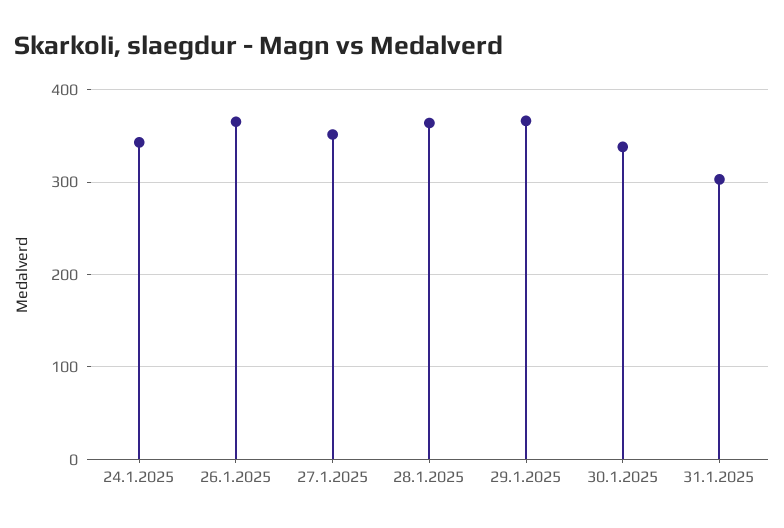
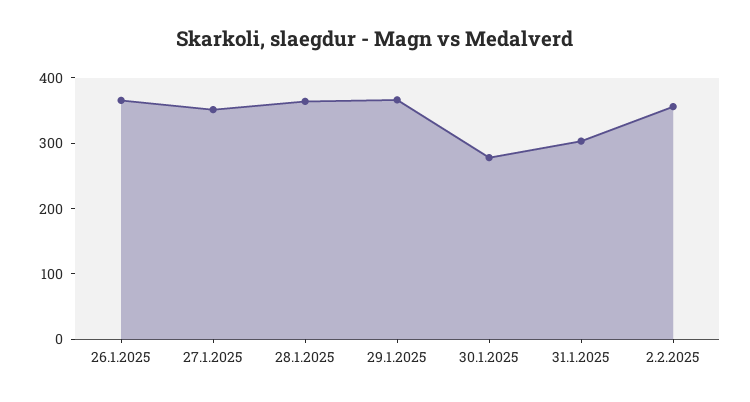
24.1.2025: 340 -> none
30.1.2025: 340 -> 280
2.2.2025: none -> 360

